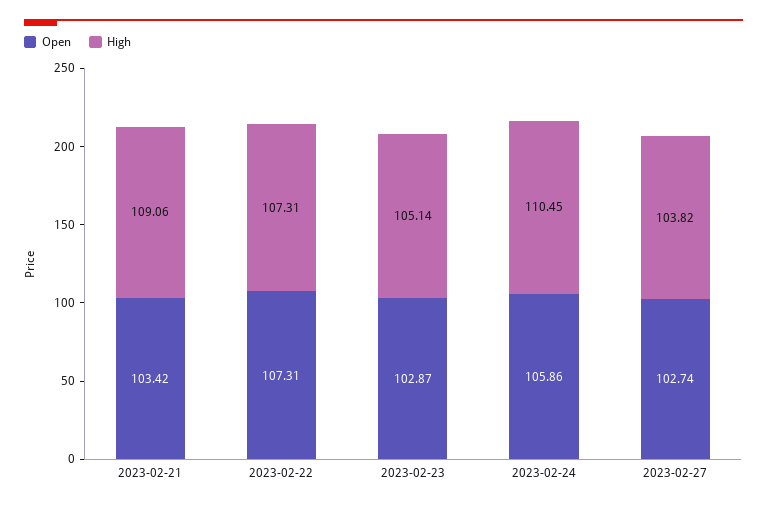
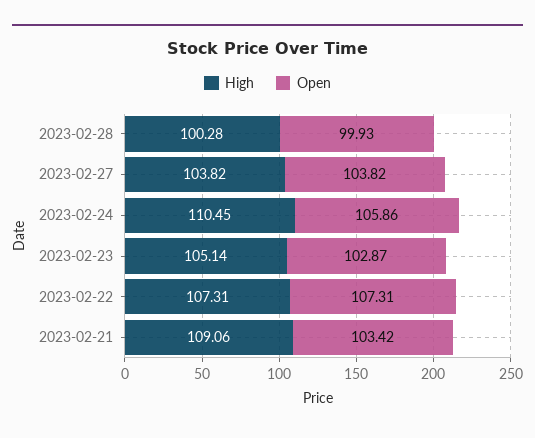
Open, 2023-02-27: 102.74 -> 103.82
High, 2023-02-28: none -> 100.28
Open, 2023-02-28: none -> 99.93

